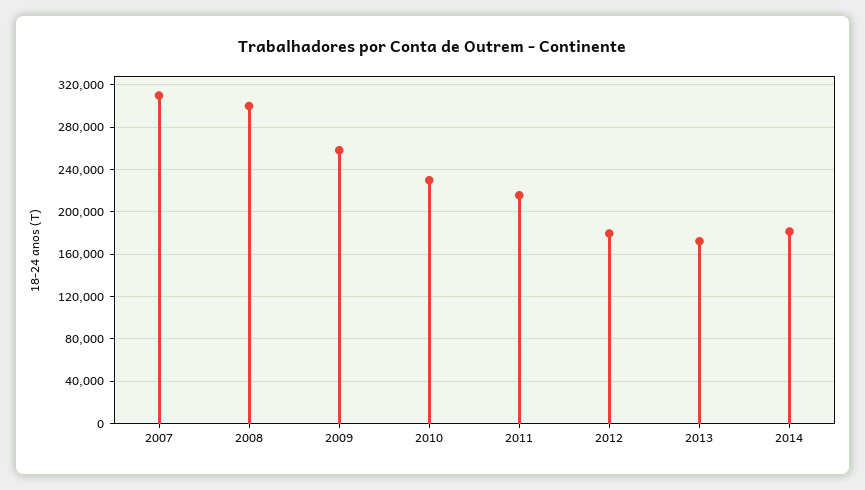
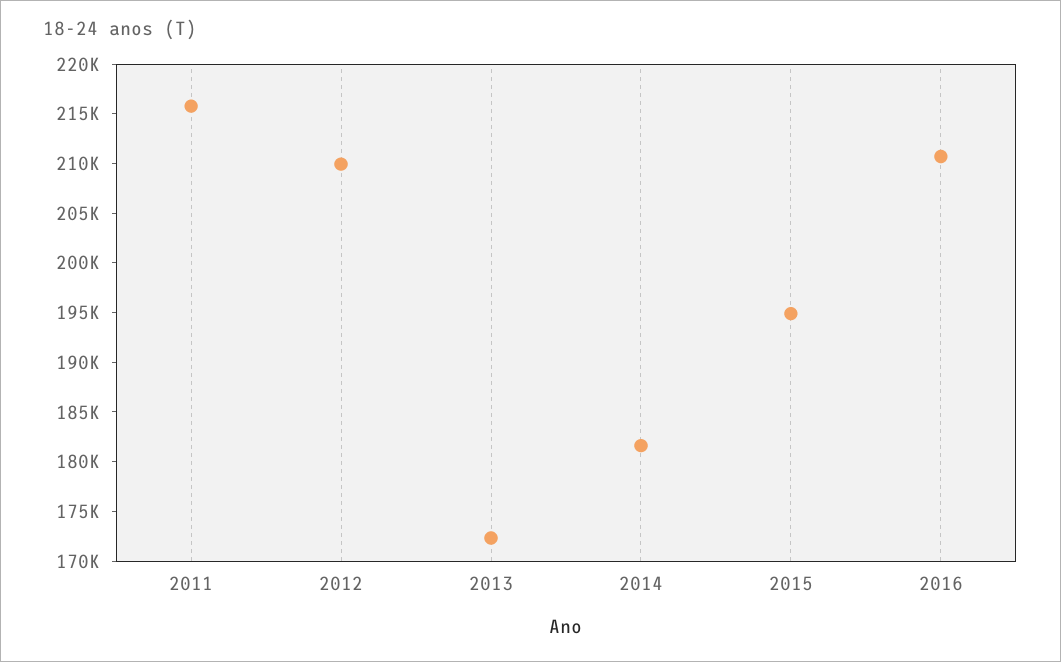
2007: 310000 -> none
2008: 300000 -> none
2009: 260000 -> none
2010: 230000 -> none
2012: 180000 -> 210000
2015: none -> 195000
2016: none -> 211000

